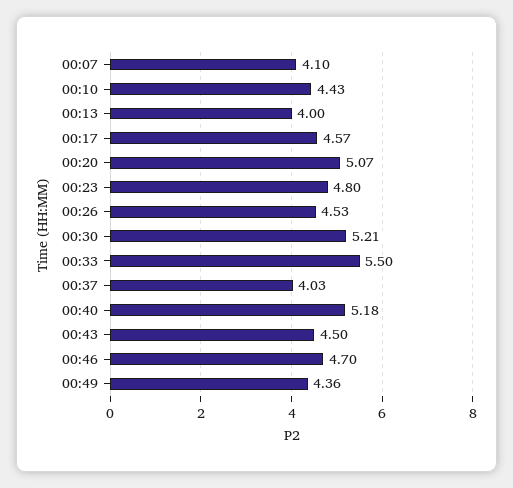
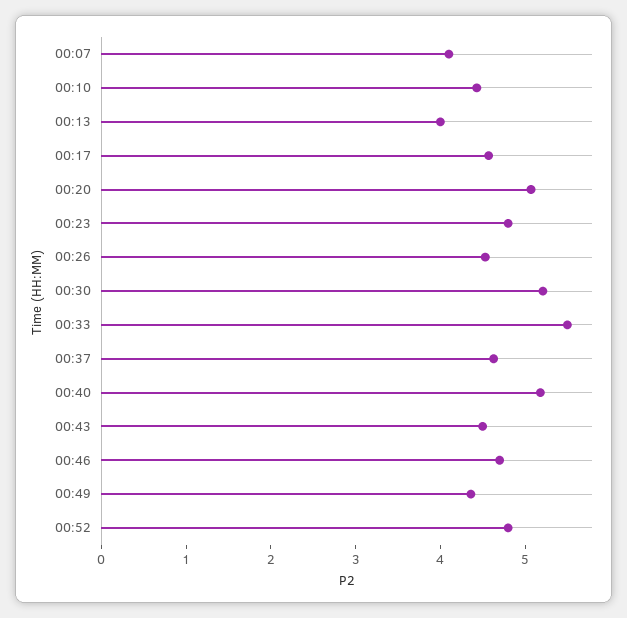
00:37: 4.03 -> 4.6
00:52: none -> 4.8

